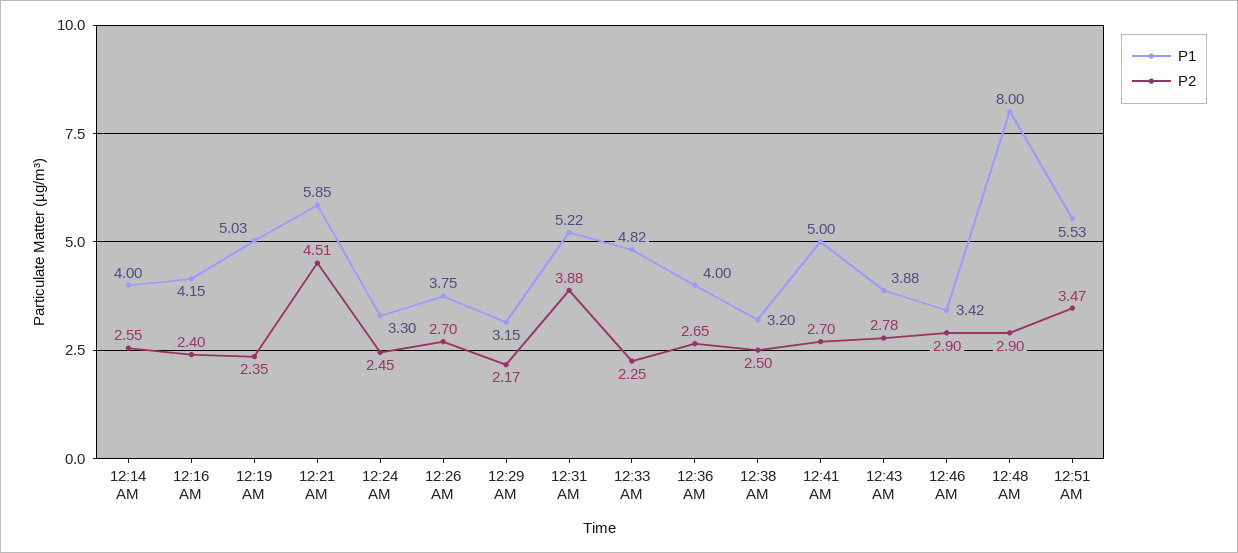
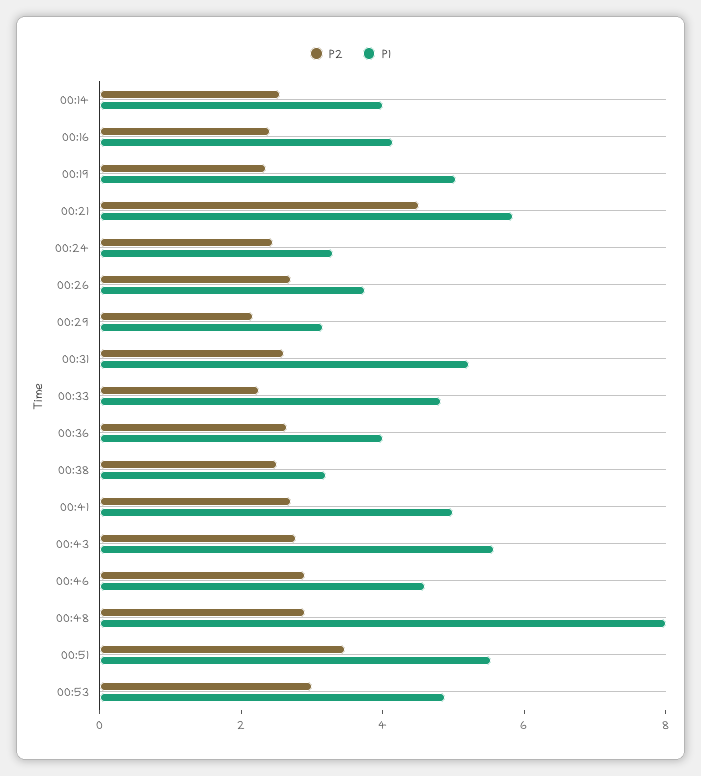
P2, 12:31 AM: 3.88 -> 2.5
P1, 12:43 AM: 3.88 -> 5.5
P1, 12:46 AM: 3.42 -> 4.5
P2, 00:53: none -> 3
P1, 00:53: none -> 5

